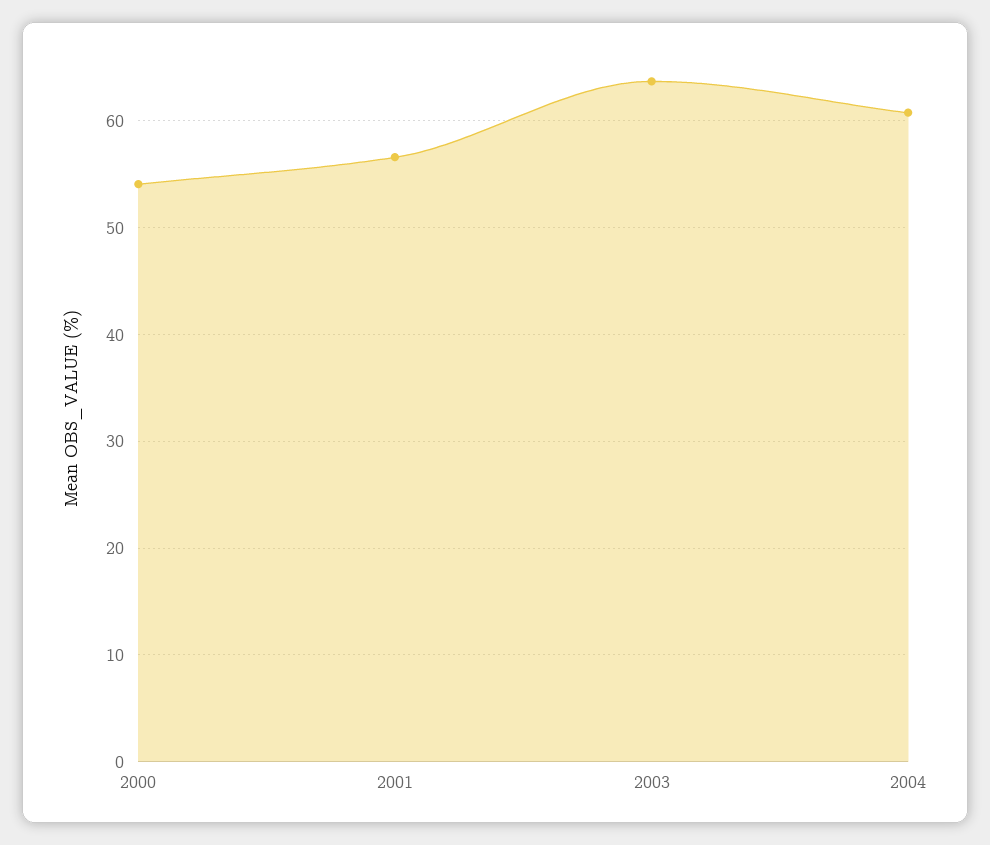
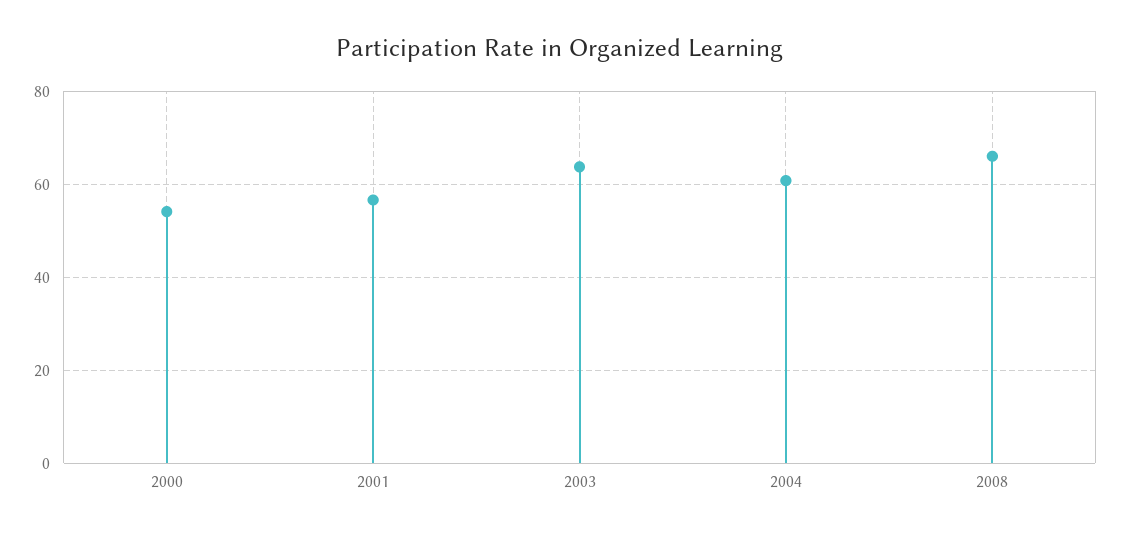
2008: none -> 66

